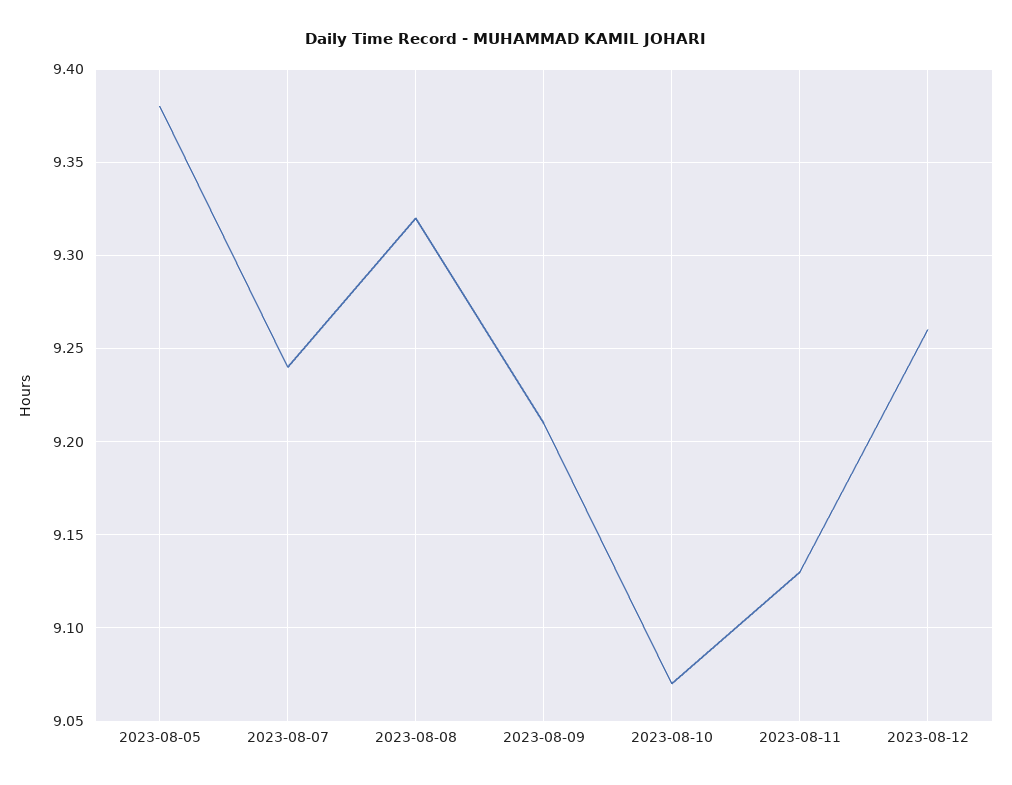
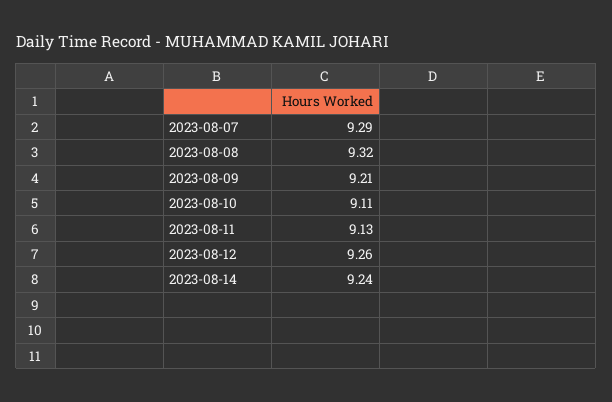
2023-08-05: 9.38 -> none
2023-08-07: 9.24 -> 9.29
2023-08-10: 9.07 -> 9.11
2023-08-14: none -> 9.24

